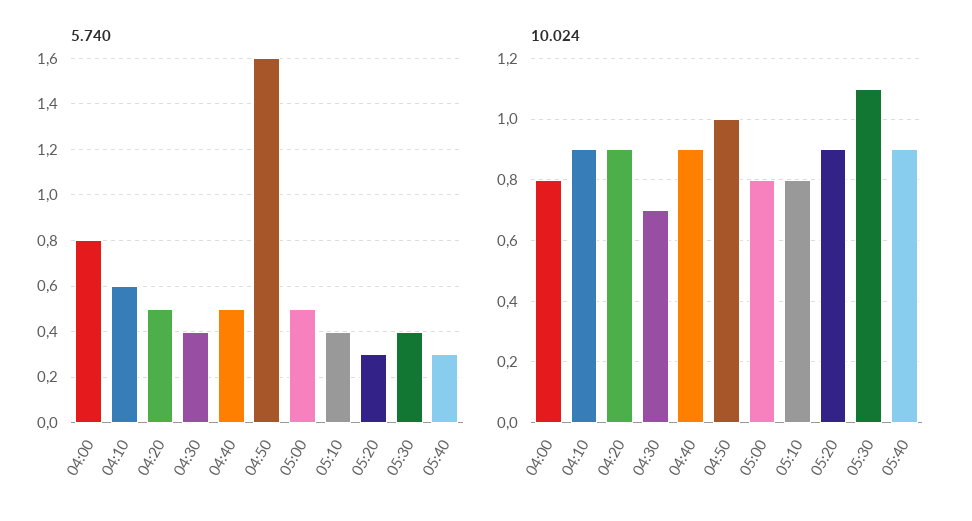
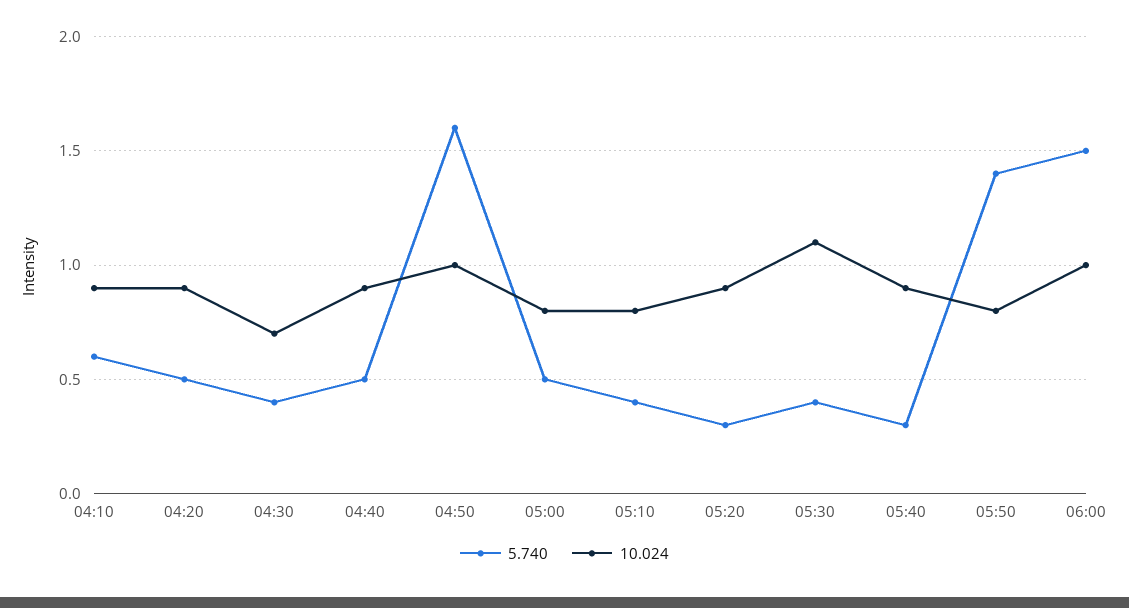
5.740, 04:00: 0.8 -> none
10.024, 04:00: 0.8 -> none
5.740, 05:50: none -> 1.4
10.024, 05:50: none -> 0.8
5.740, 06:00: none -> 1.5
10.024, 06:00: none -> 1

